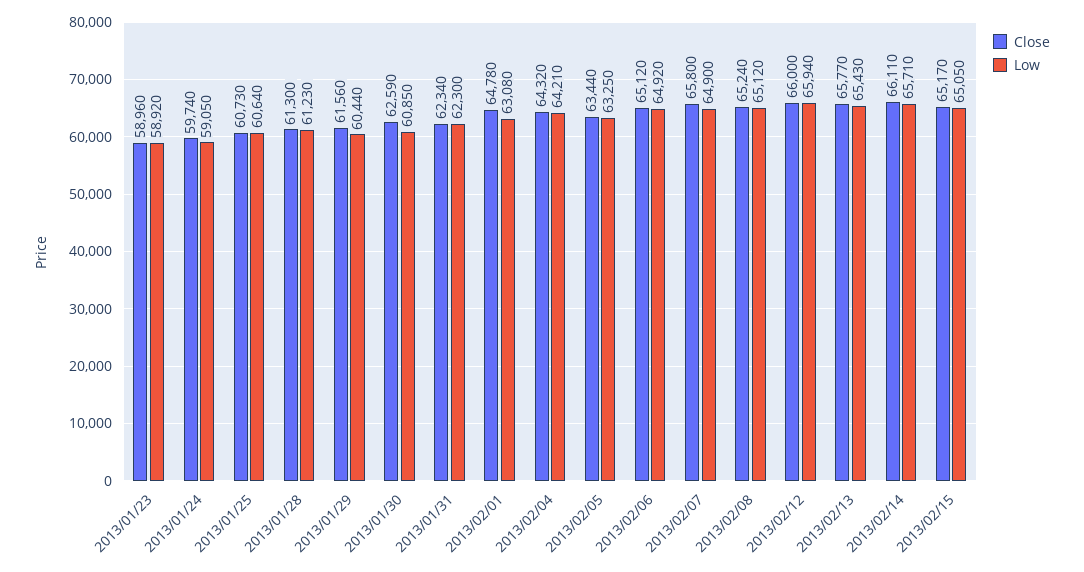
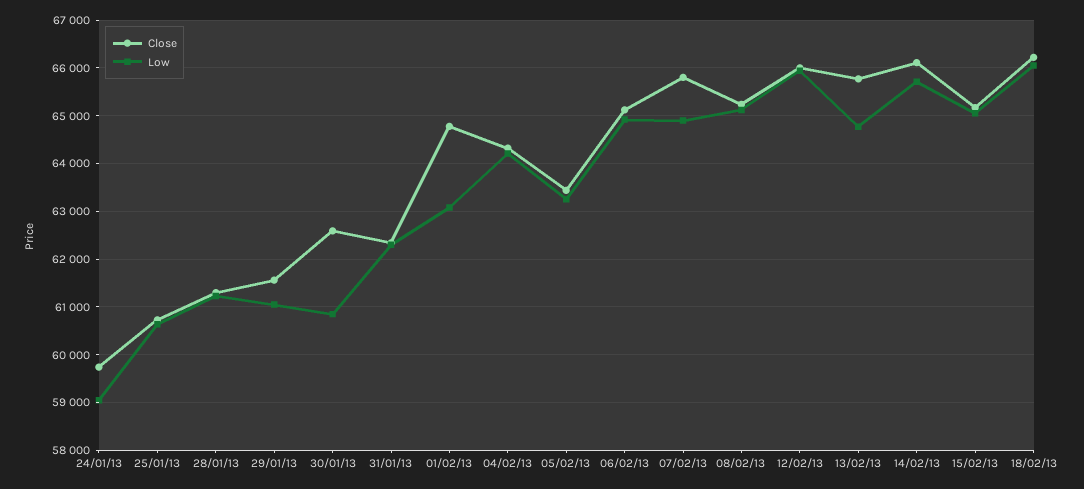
Close, 2013/01/23: 58960 -> none
Low, 2013/01/23: 58920 -> none
Low, 2013/01/29: 60440 -> 61000
Low, 2013/02/13: 65430 -> 64800
Close, 18/02/13: none -> 66200
Low, 18/02/13: none -> 66000

